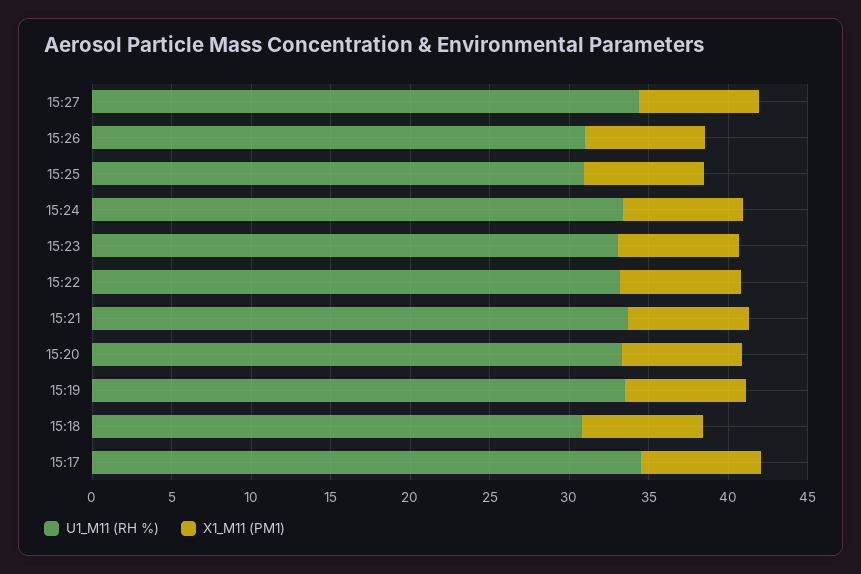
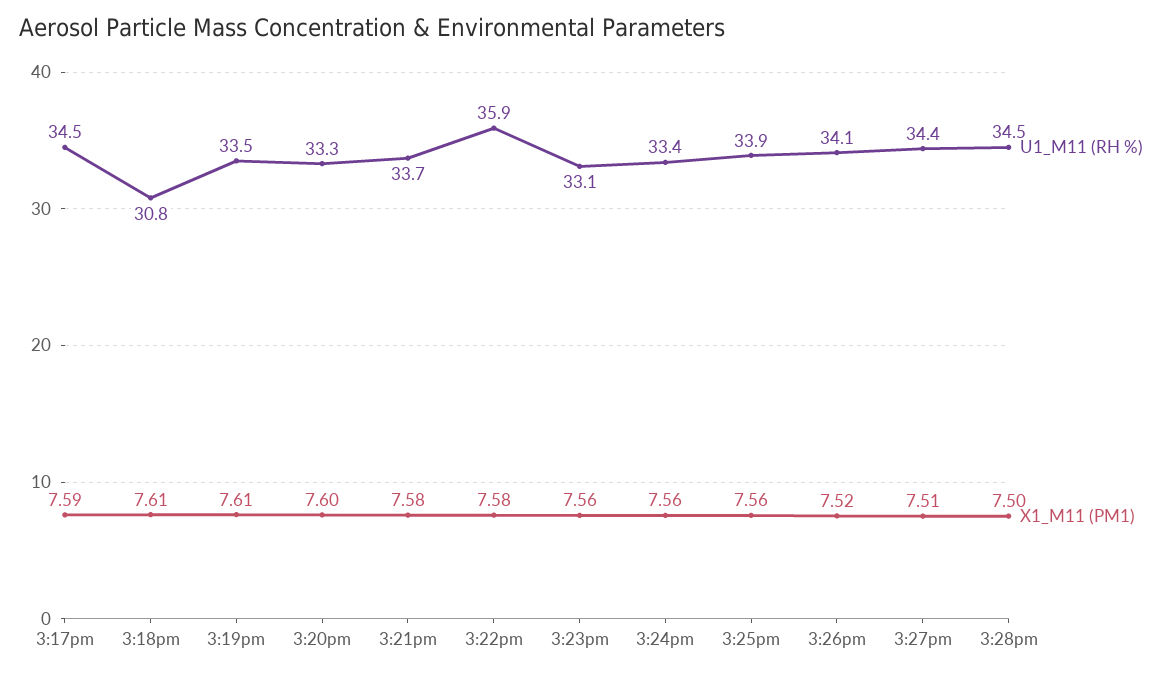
U1_M11 (RH %), 15:26: 31 -> 34.1
U1_M11 (RH %), 15:25: 31 -> 33.9
U1_M11 (RH %), 15:22: 33 -> 35.9
U1_M11 (RH %), 3:28pm: none -> 34.5
X1_M11 (PM1), 3:28pm: none -> 7.5

